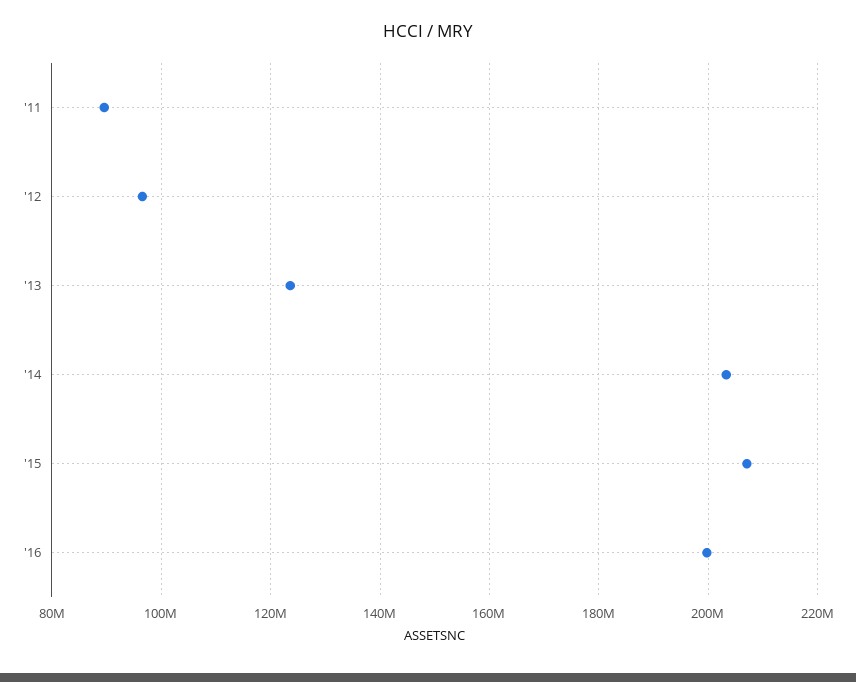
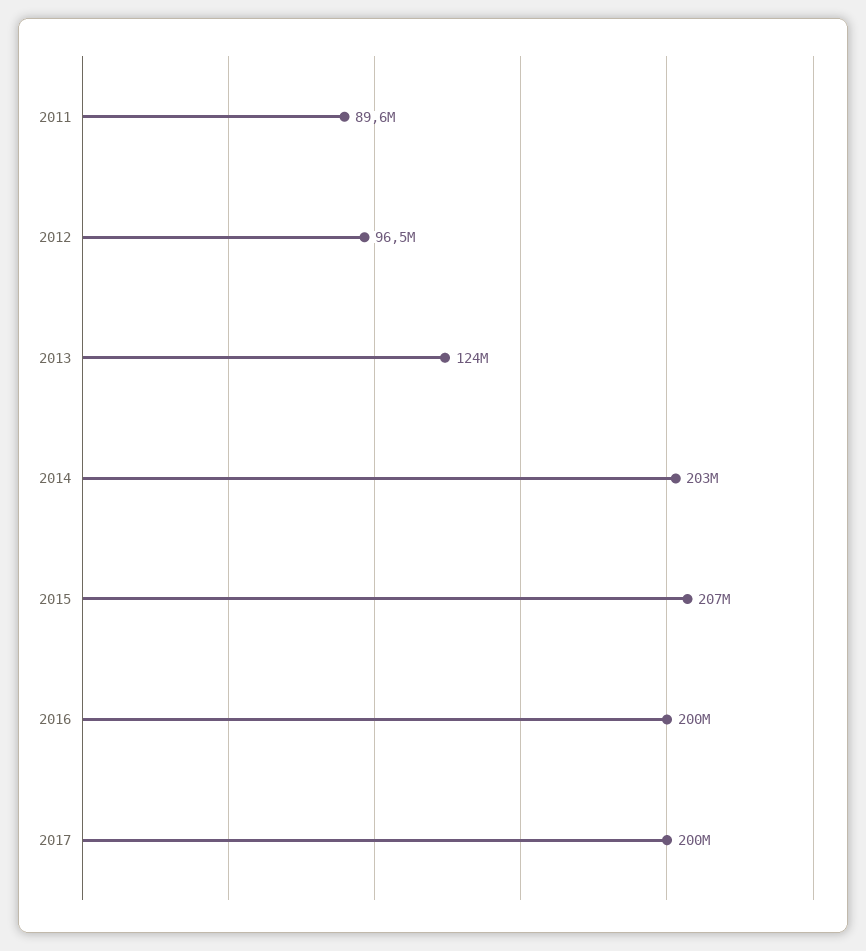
2017: none -> 200000000

